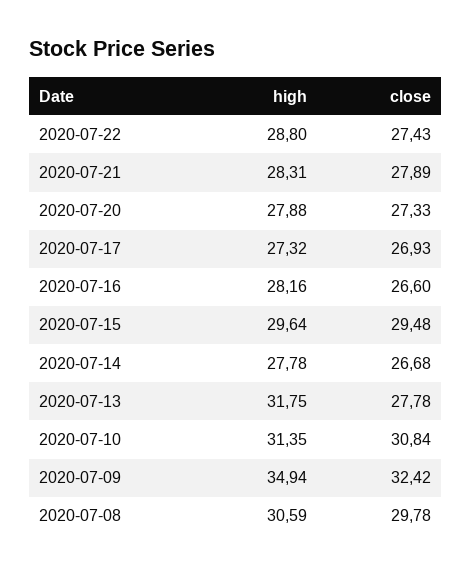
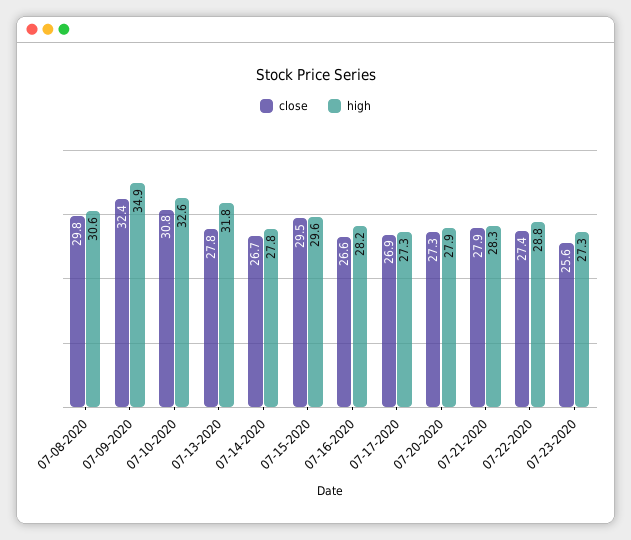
high, 2020-07-10: 31.35 -> 32.6
close, 07-23-2020: none -> 25.6
high, 07-23-2020: none -> 27.3

